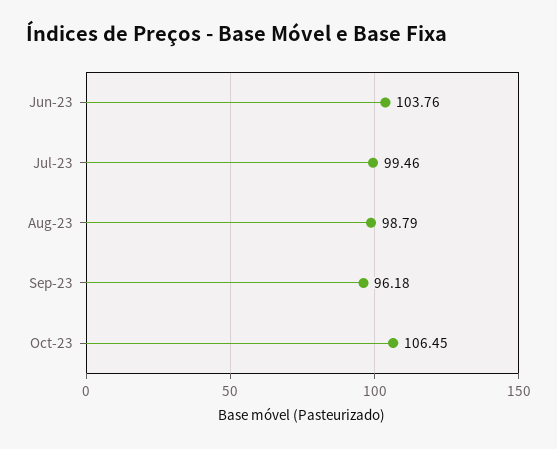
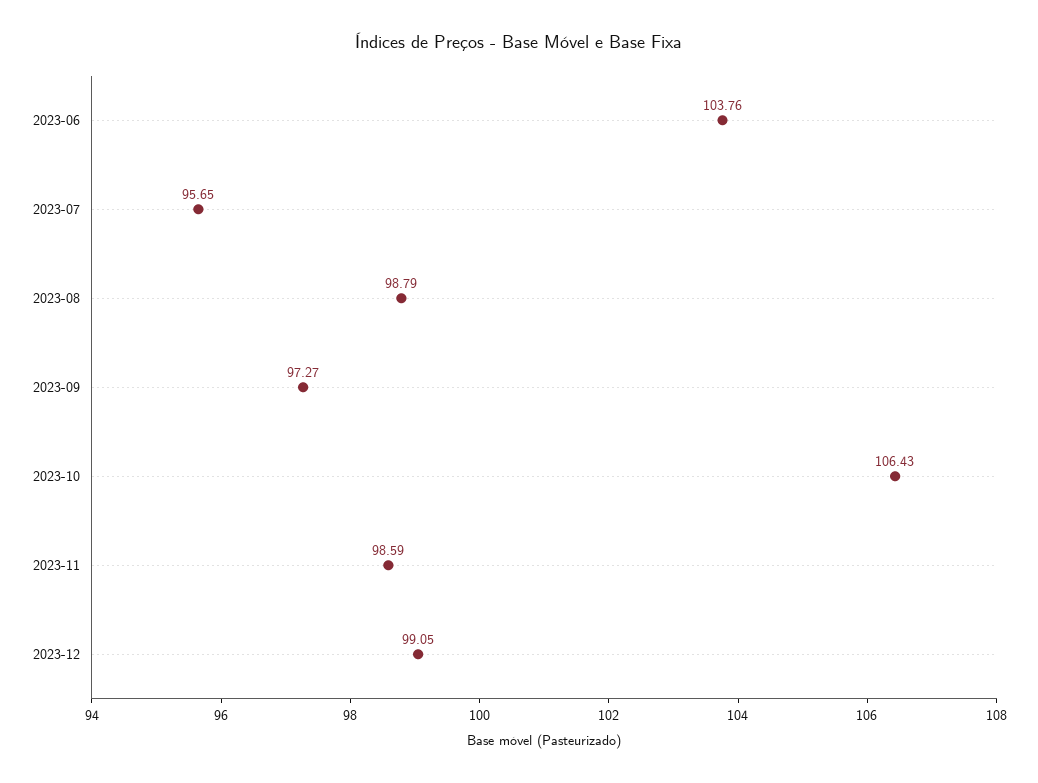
Jul-23: 99.46 -> 95.65
Sep-23: 96.18 -> 97.27
Oct-23: 106.45 -> 106.43
2023-11: none -> 98.59
2023-12: none -> 99.05

